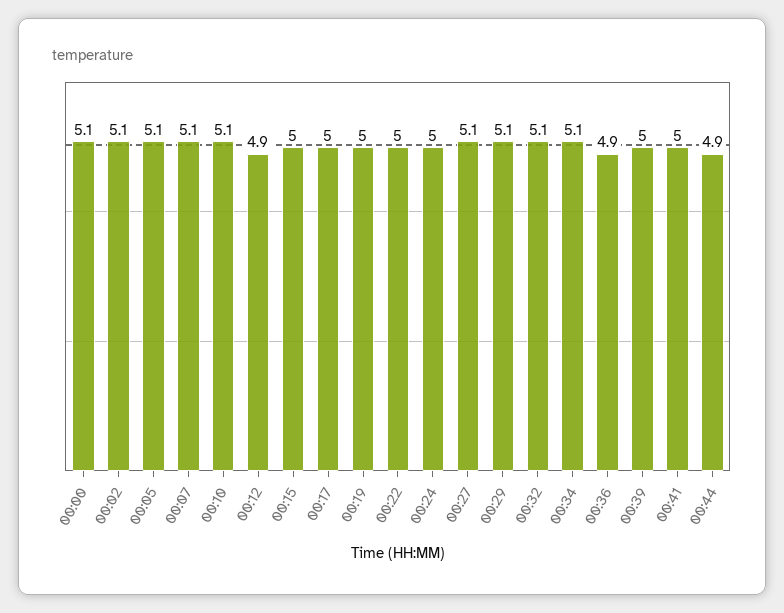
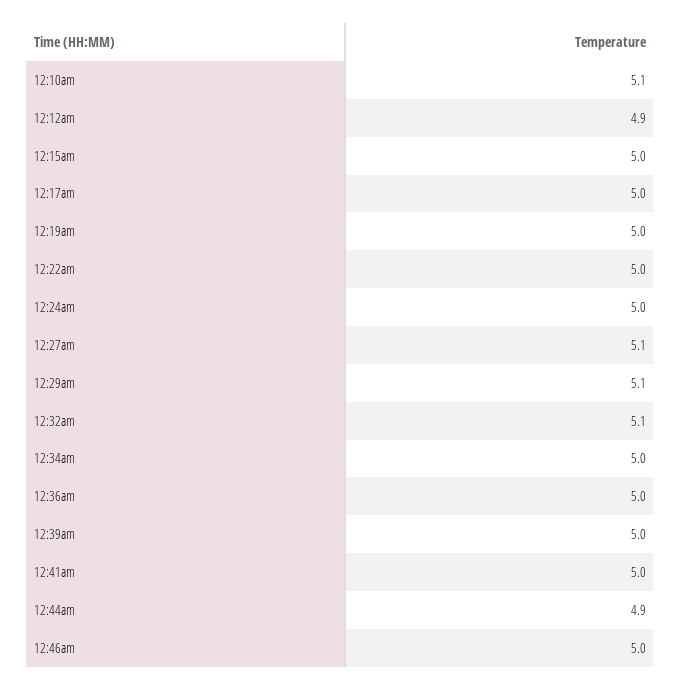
00:00: 5.1 -> none
00:02: 5.1 -> none
00:05: 5.1 -> none
00:07: 5.1 -> none
00:34: 5.1 -> 5
00:36: 4.9 -> 5
12:46am: none -> 5

